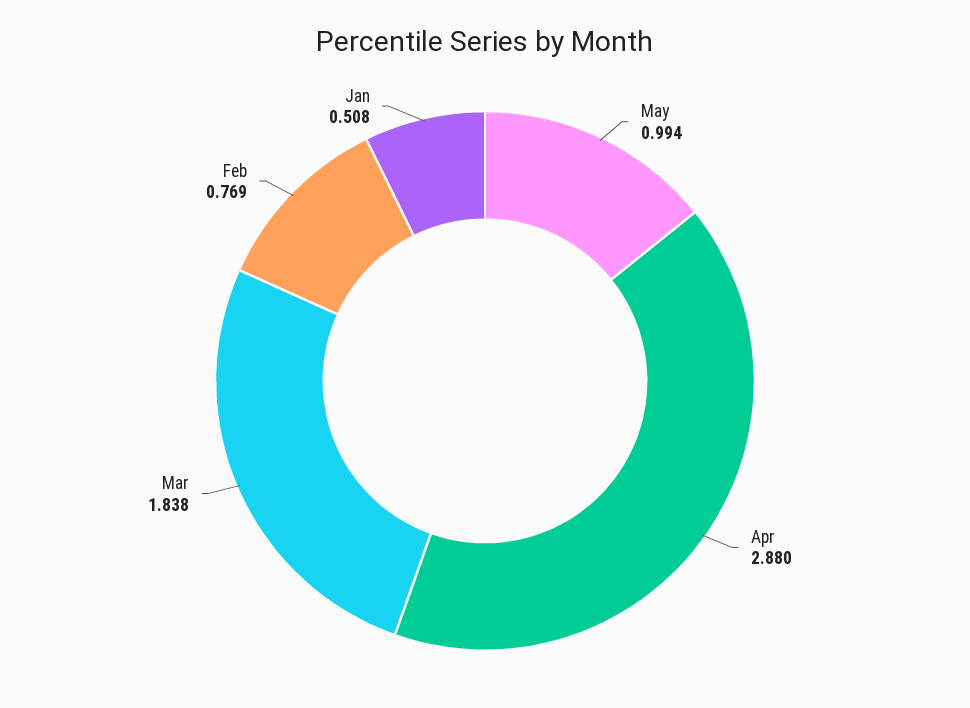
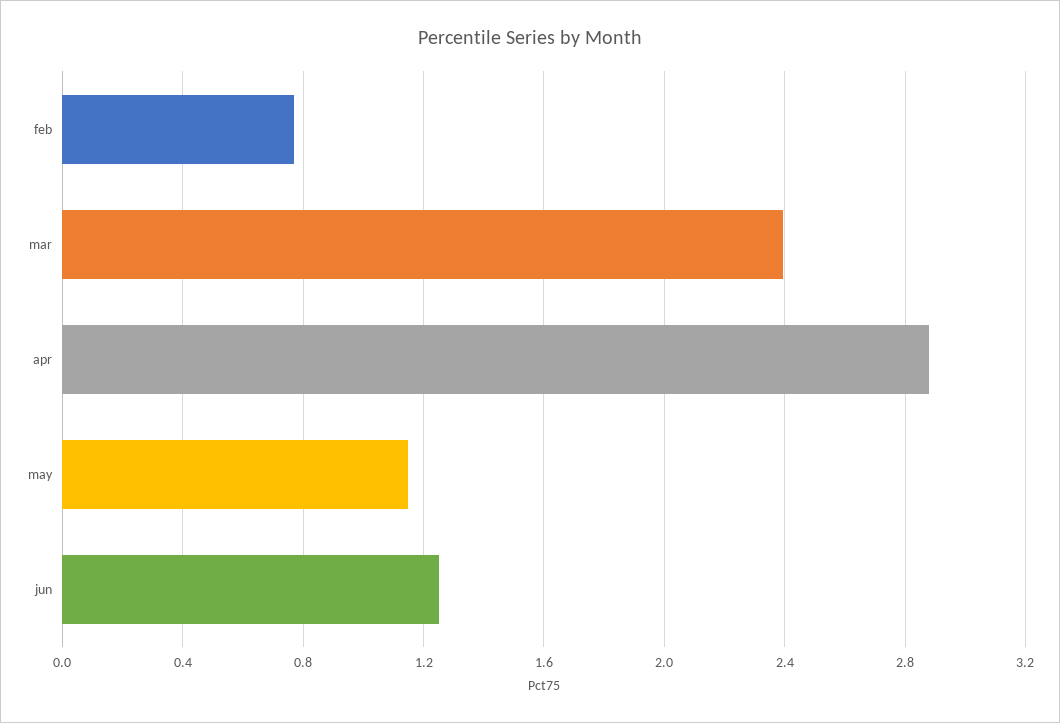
May: 0.994 -> 1.15
Mar: 1.838 -> 2.4
Jan: 0.508 -> none
jun: none -> 1.25

